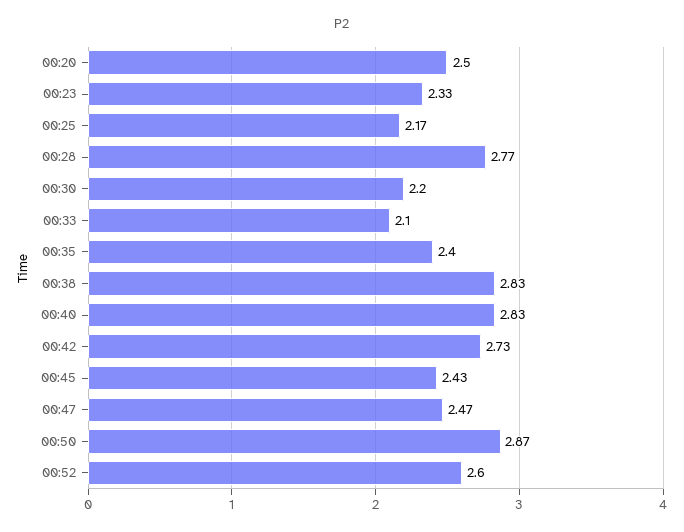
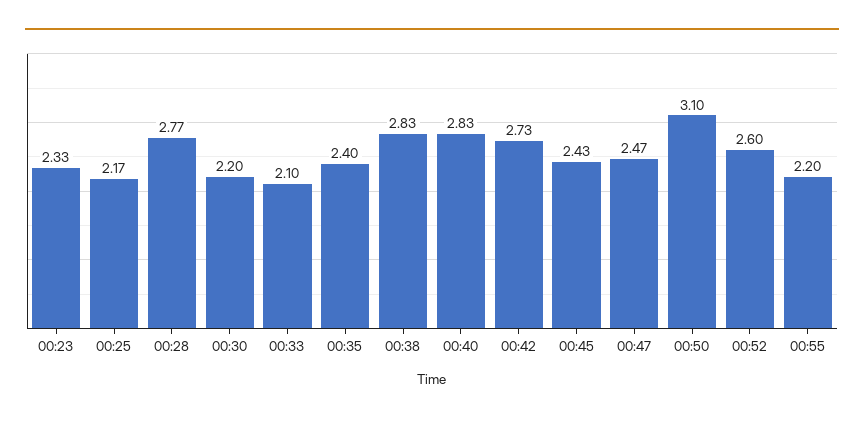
00:20: 2.5 -> none
00:50: 2.87 -> 3.1
00:55: none -> 2.2

